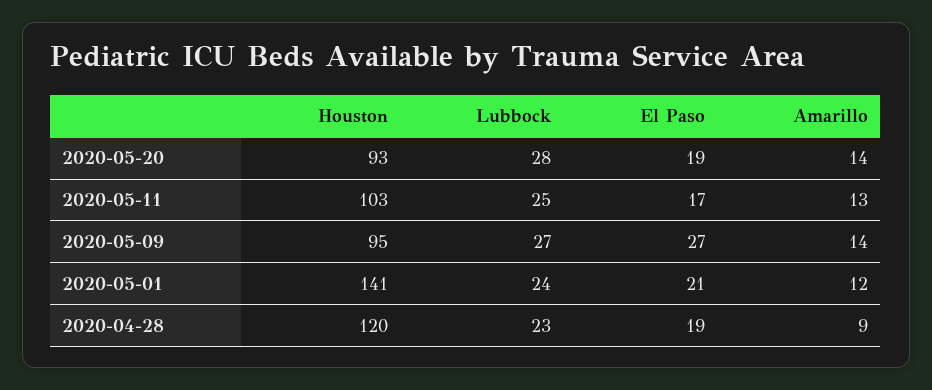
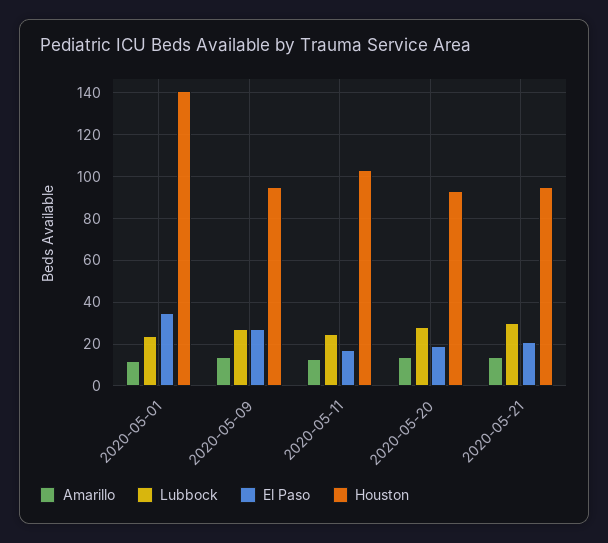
El Paso, 2020-05-01: 21 -> 35
Houston, 2020-04-28: 120 -> none
Lubbock, 2020-04-28: 23 -> none
El Paso, 2020-04-28: 19 -> none
Amarillo, 2020-04-28: 9 -> none
Amarillo, 2020-05-21: none -> 15
Lubbock, 2020-05-21: none -> 30
El Paso, 2020-05-21: none -> 20
Houston, 2020-05-21: none -> 95

